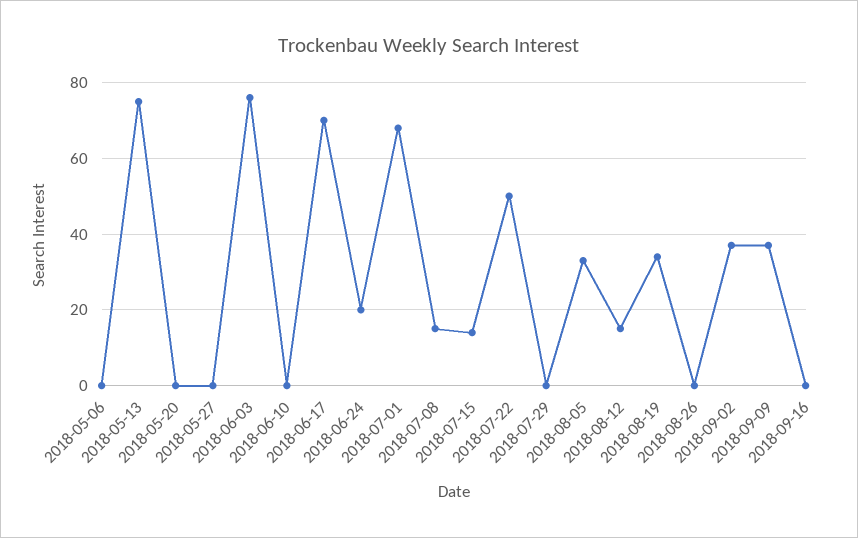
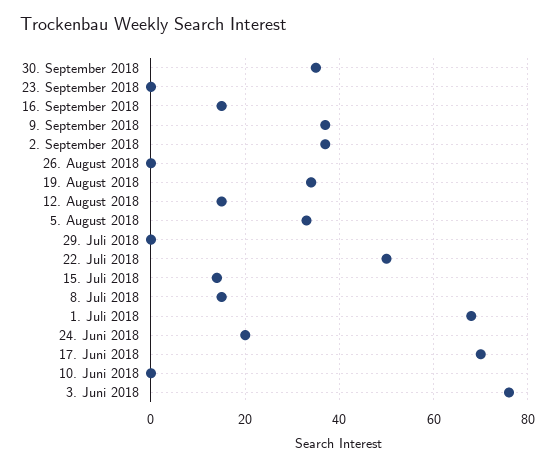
2018-05-06: 0 -> none
2018-05-13: 75 -> none
2018-05-20: 0 -> none
2018-05-27: 0 -> none
2018-09-16: 0 -> 15
30. September 2018: none -> 35
23. September 2018: none -> 0

